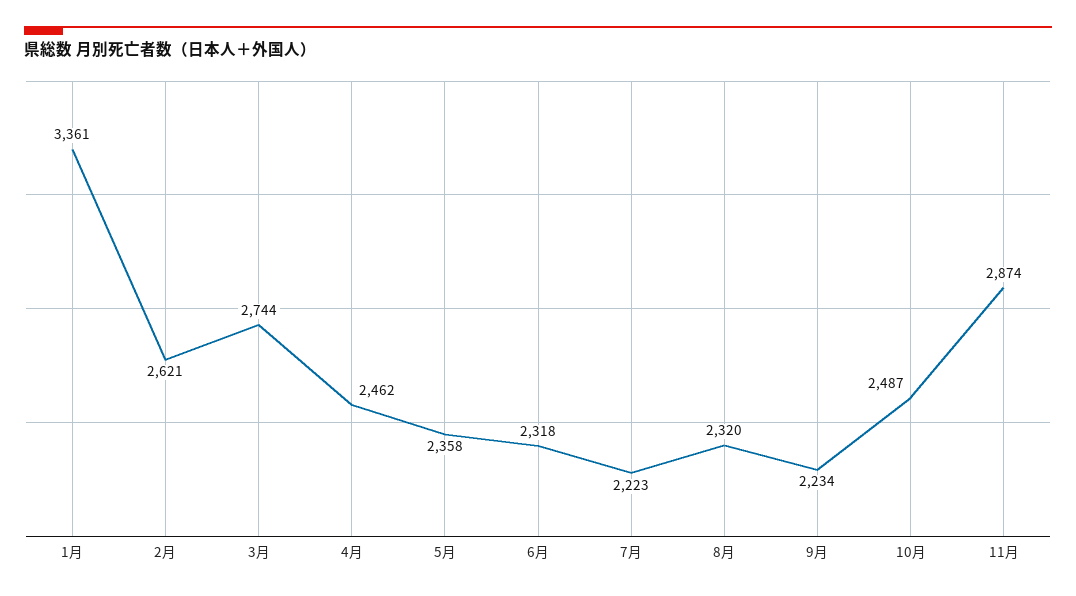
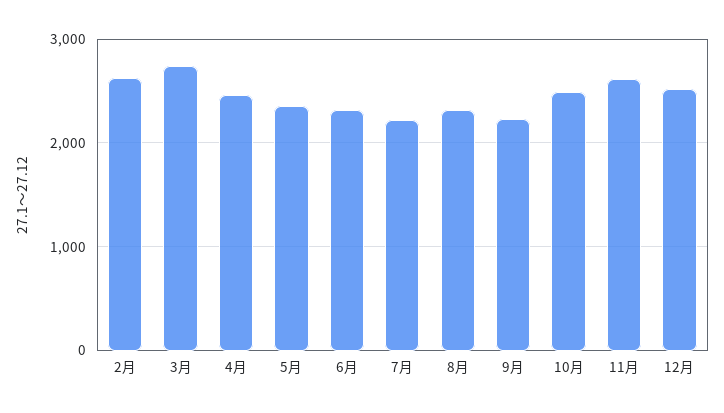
1月: 3361 -> none
11月: 2874 -> 2600
12月: none -> 2500

